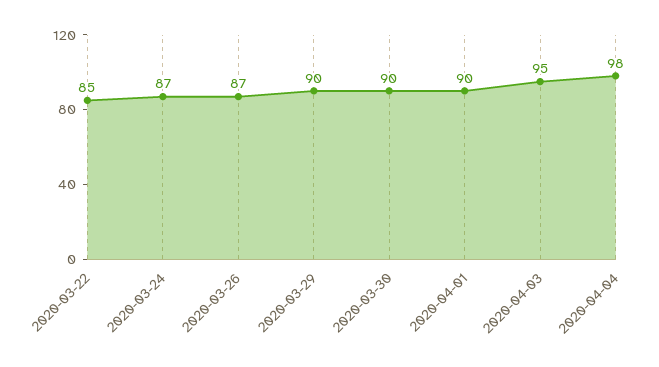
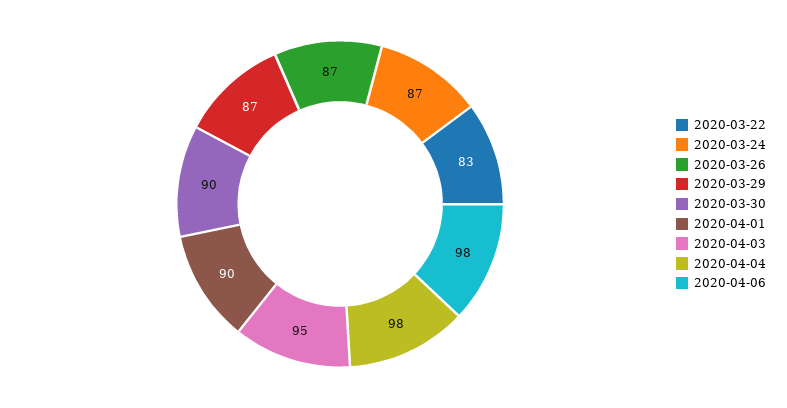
2020-03-22: 85 -> 83
2020-03-29: 90 -> 87
2020-04-06: none -> 98

